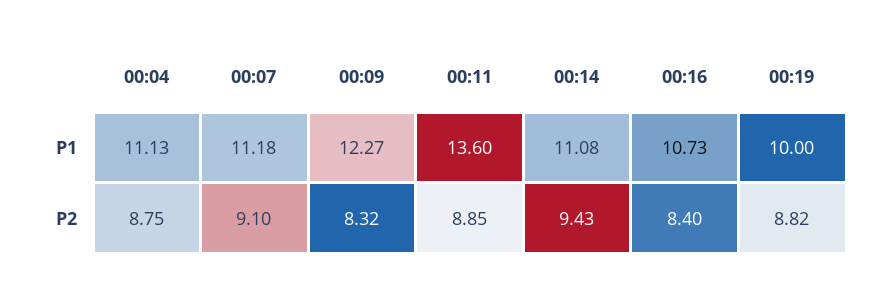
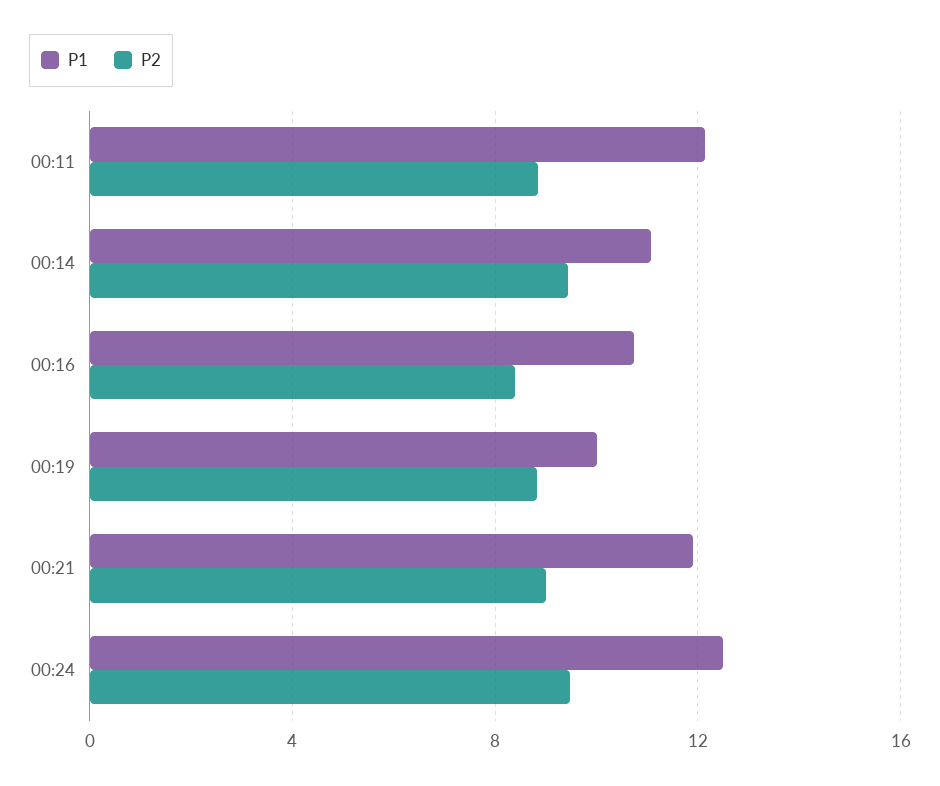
P1, 00:04: 11.13 -> none
P1, 00:07: 11.18 -> none
P1, 00:09: 12.27 -> none
P1, 00:11: 13.6 -> 12
P2, 00:04: 8.75 -> none
P2, 00:07: 9.1 -> none
P2, 00:09: 8.32 -> none
P1, 00:21: none -> 12
P2, 00:21: none -> 9
P1, 00:24: none -> 12.5
P2, 00:24: none -> 9.5

